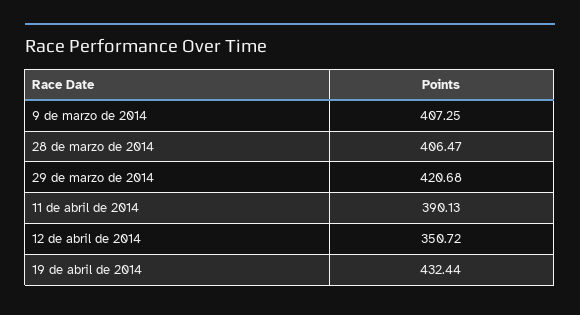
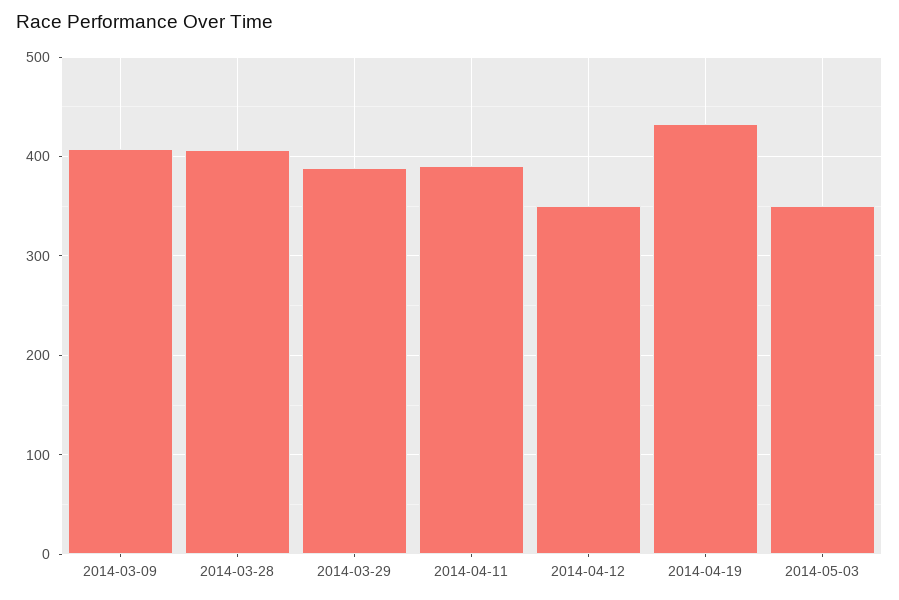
29 de marzo de 2014: 420.68 -> 390
2014-05-03: none -> 350

